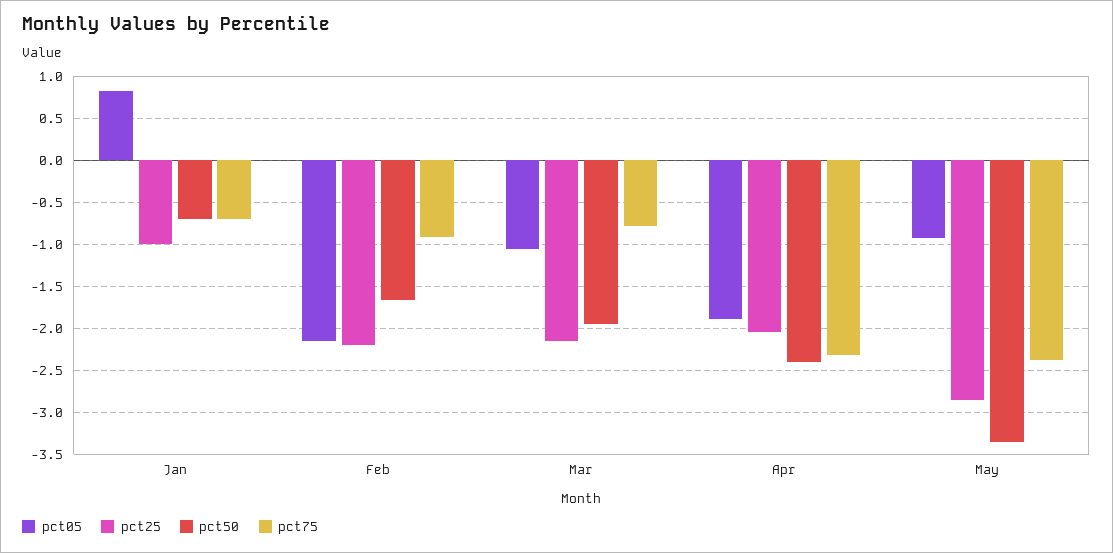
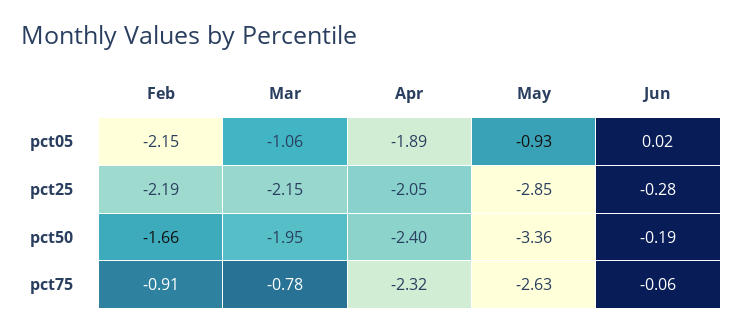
pct05, Jan: 0.8 -> none
pct25, Jan: -1 -> none
pct50, Jan: -0.7 -> none
pct75, Jan: -0.7 -> none
pct75, May: -2.4 -> -2.63
pct05, Jun: none -> 0.02
pct25, Jun: none -> -0.28
pct50, Jun: none -> -0.19
pct75, Jun: none -> -0.06

